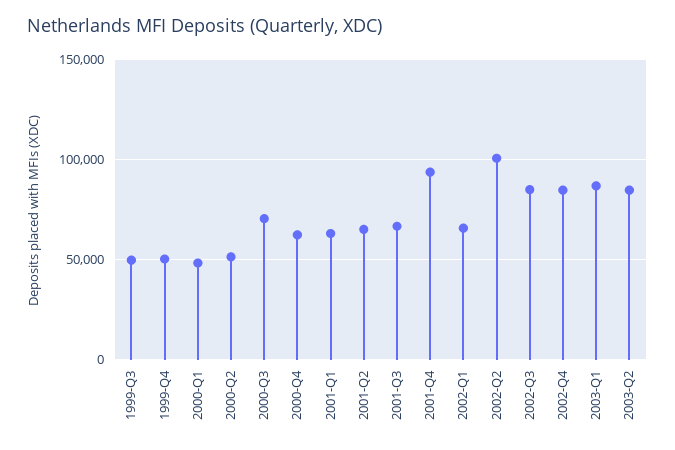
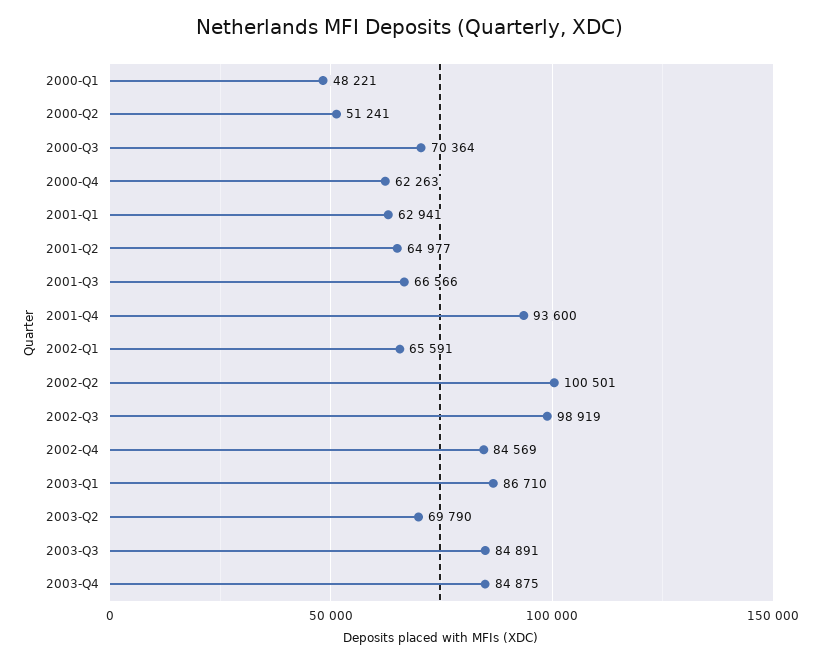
1999-Q3: 50000 -> none
1999-Q4: 50000 -> none
2002-Q3: 85000 -> 98919
2003-Q2: 85000 -> 69790
2003-Q3: none -> 84891
2003-Q4: none -> 84875

